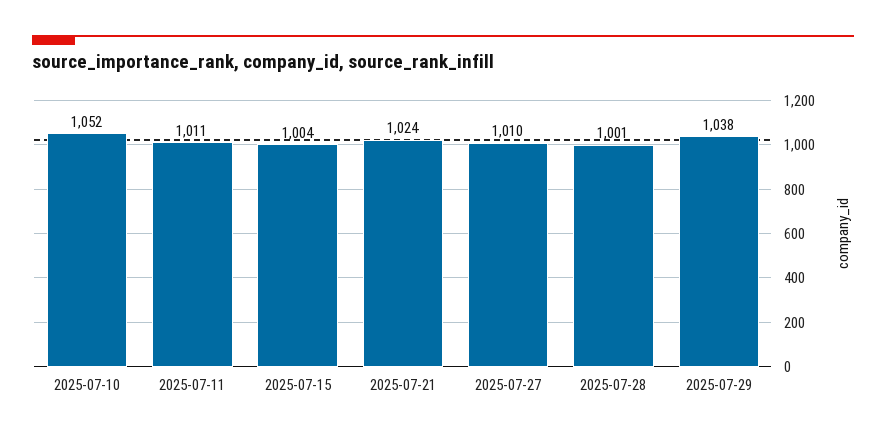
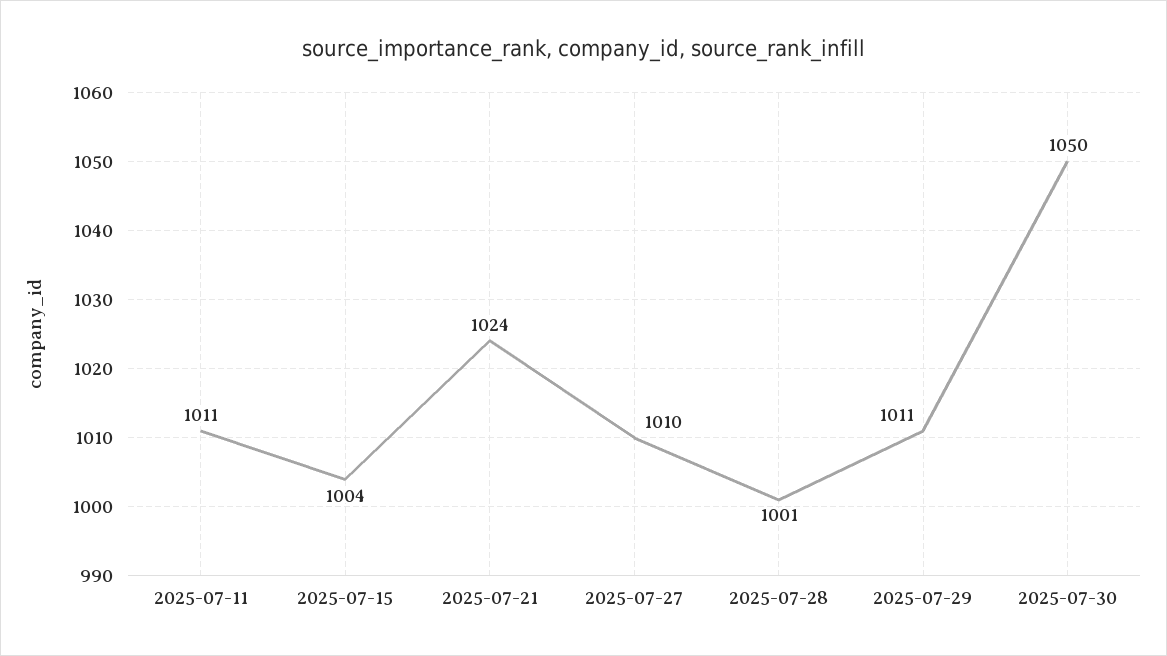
2025-07-10: 1052 -> none
2025-07-29: 1038 -> 1011
2025-07-30: none -> 1050

